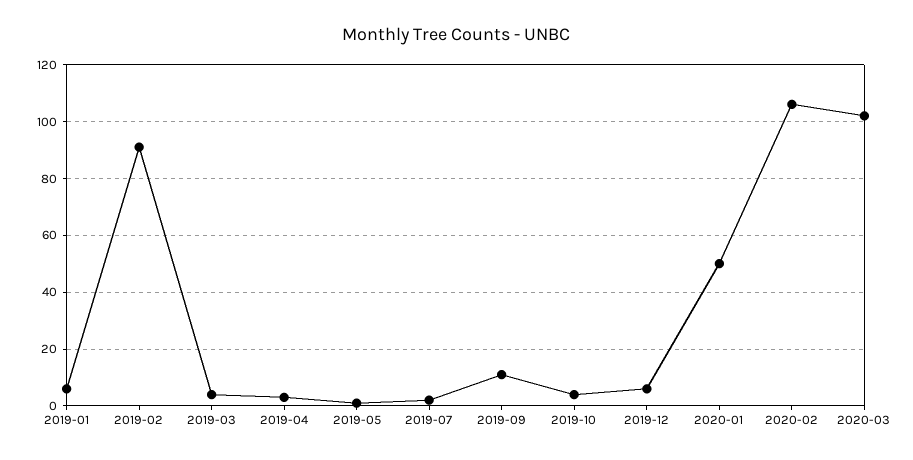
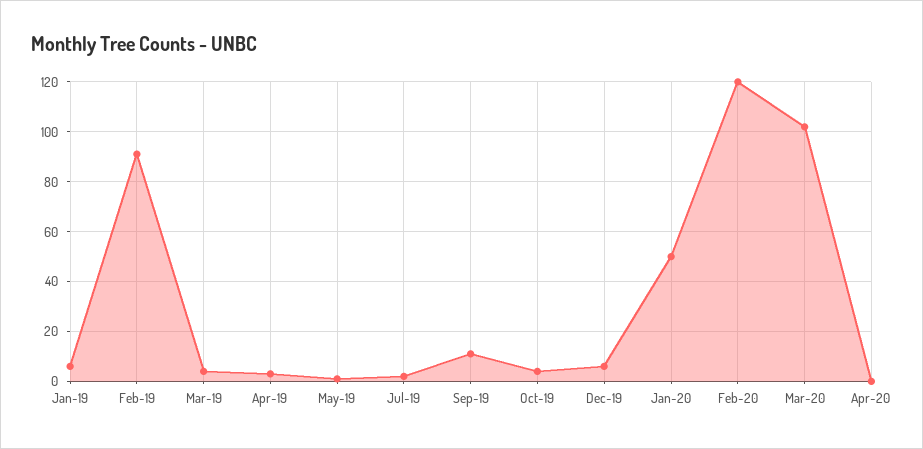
2020-02: 105 -> 120
Apr-20: none -> 0

